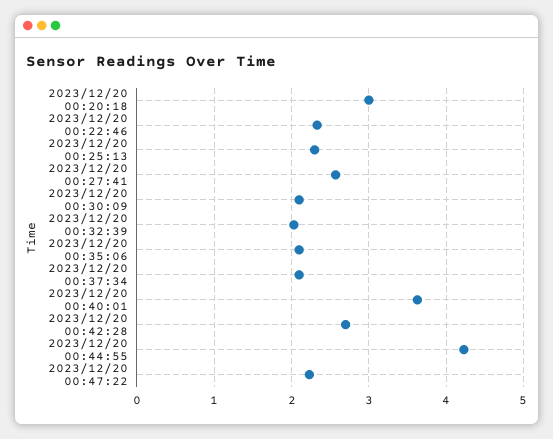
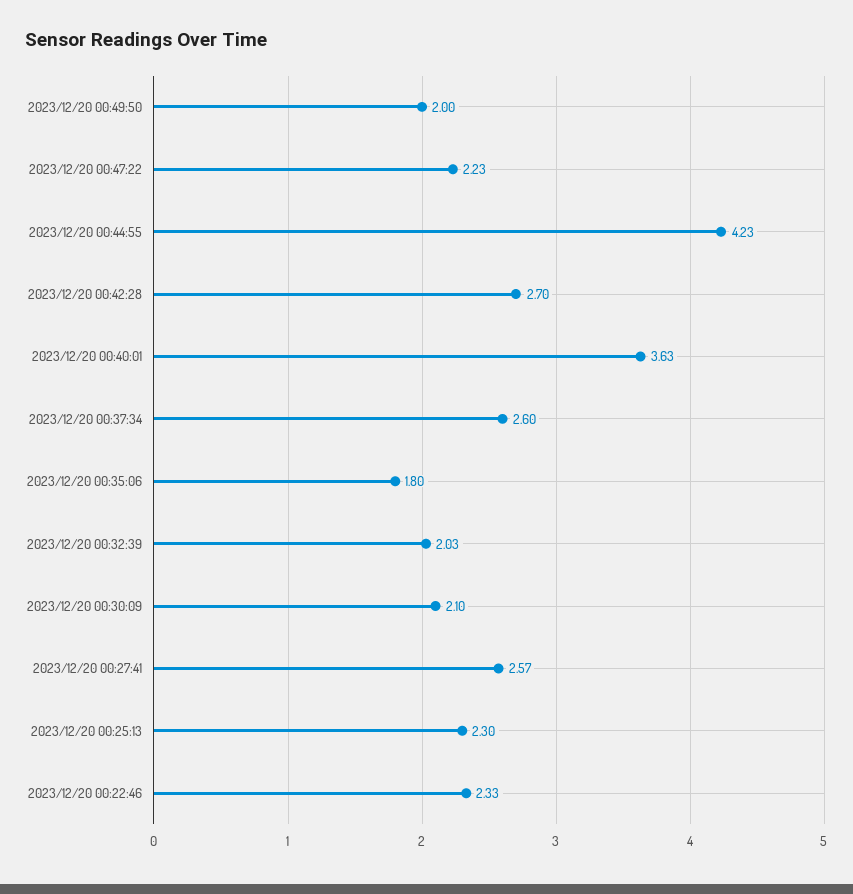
2023/12/20 00:20:18: 3 -> none
2023/12/20 00:35:06: 2.1 -> 1.8
2023/12/20 00:37:34: 2.1 -> 2.6
2023/12/20 00:49:50: none -> 2

